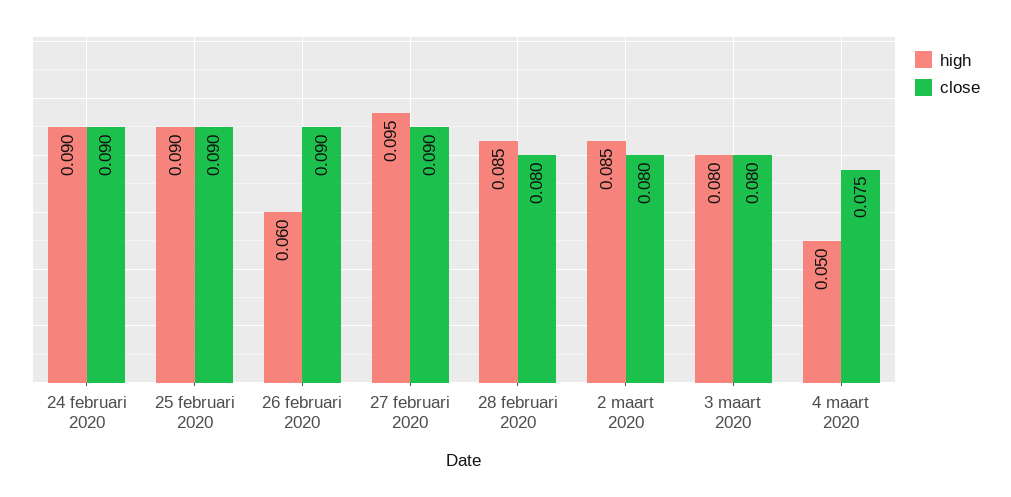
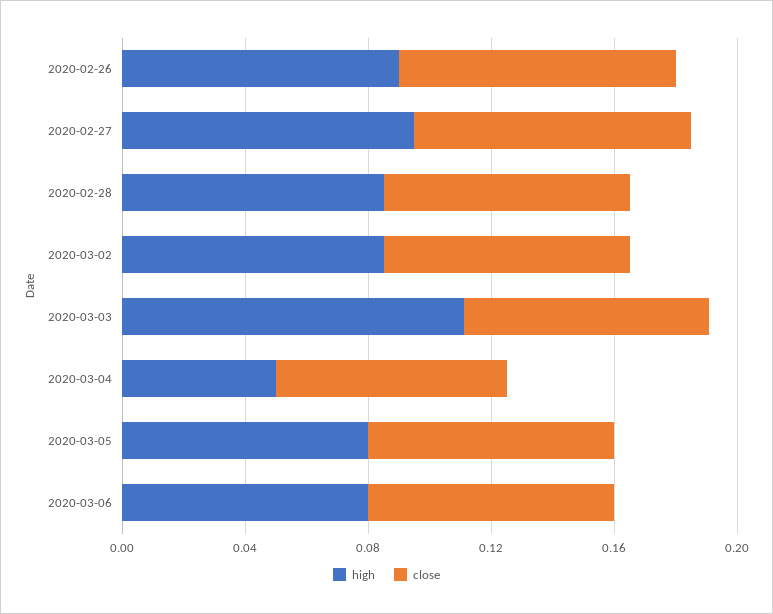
high, 24 februari 2020: 0.09 -> none
close, 24 februari 2020: 0.09 -> none
high, 25 februari 2020: 0.09 -> none
close, 25 februari 2020: 0.09 -> none
high, 26 februari 2020: 0.06 -> 0.09
high, 3 maart 2020: 0.08 -> 0.11
high, 2020-03-05: none -> 0.08
close, 2020-03-05: none -> 0.08
high, 2020-03-06: none -> 0.08
close, 2020-03-06: none -> 0.08

